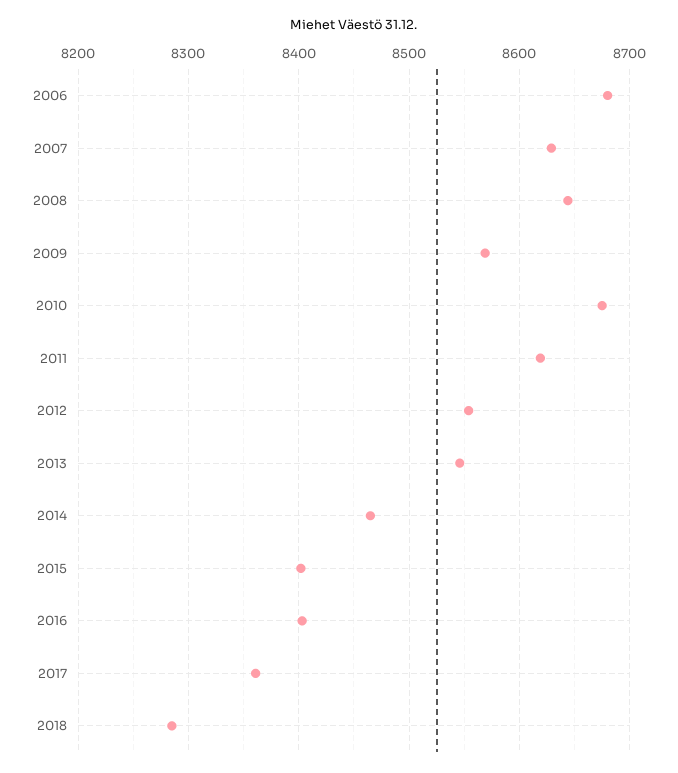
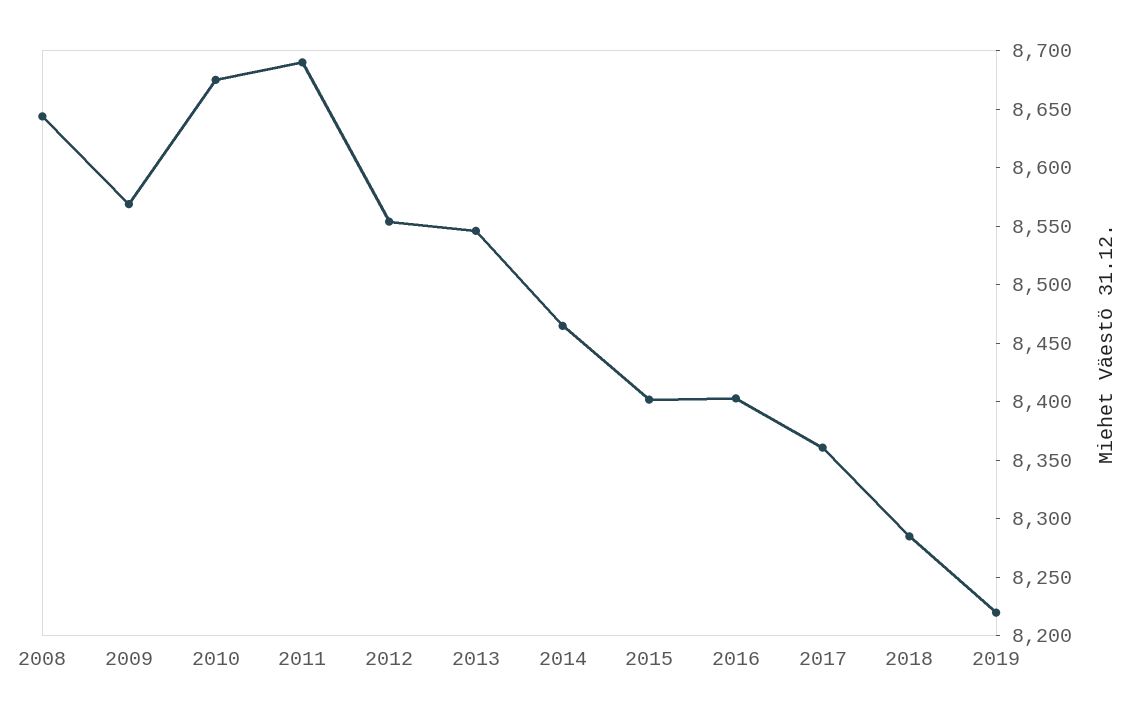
2006: 8680 -> none
2007: 8630 -> none
2011: 8620 -> 8690
2019: none -> 8220

